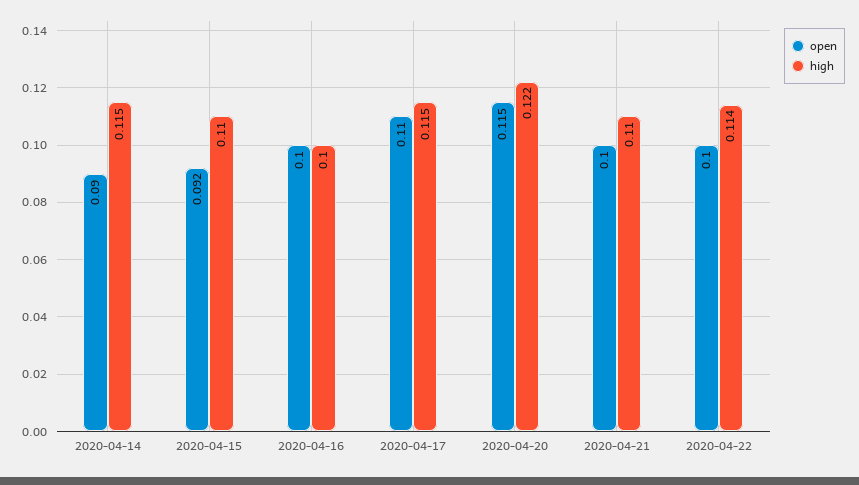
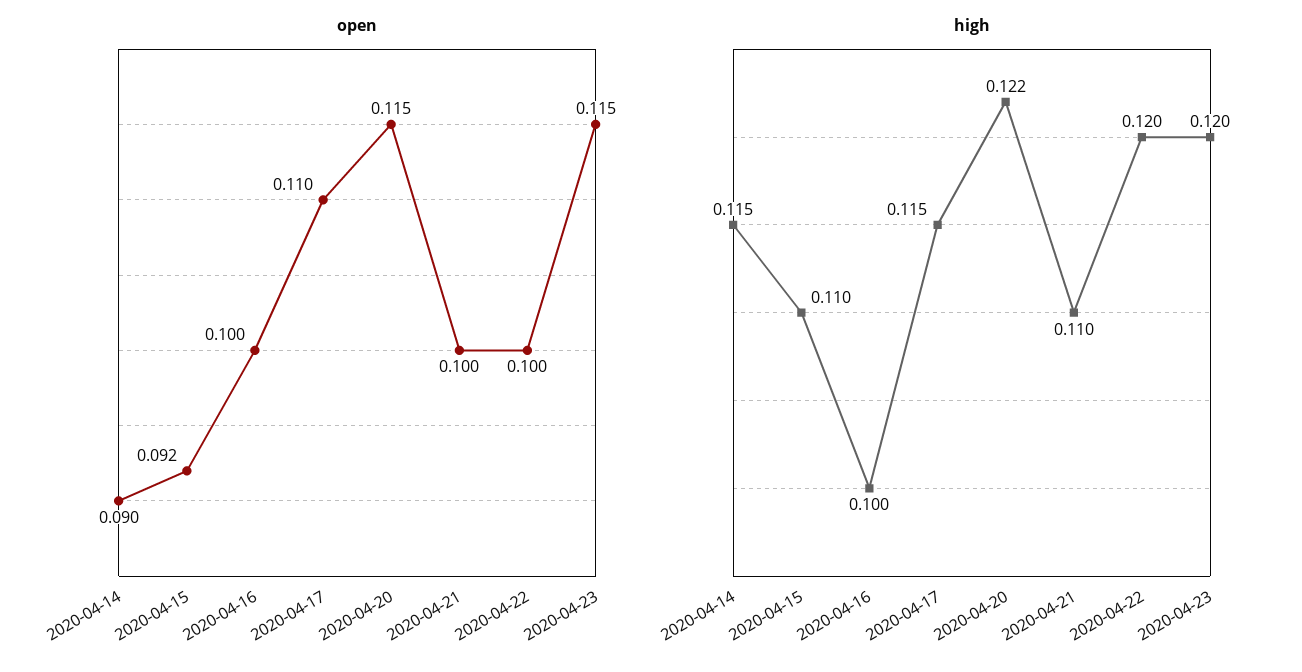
high, 2020-04-22: 0.114 -> 0.12
open, 2020-04-23: none -> 0.115
high, 2020-04-23: none -> 0.12

